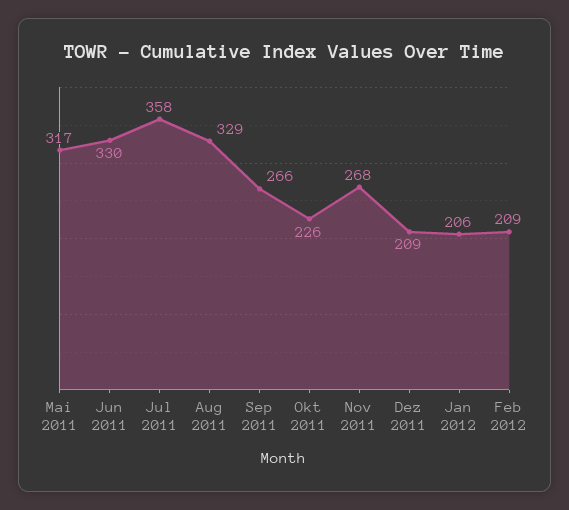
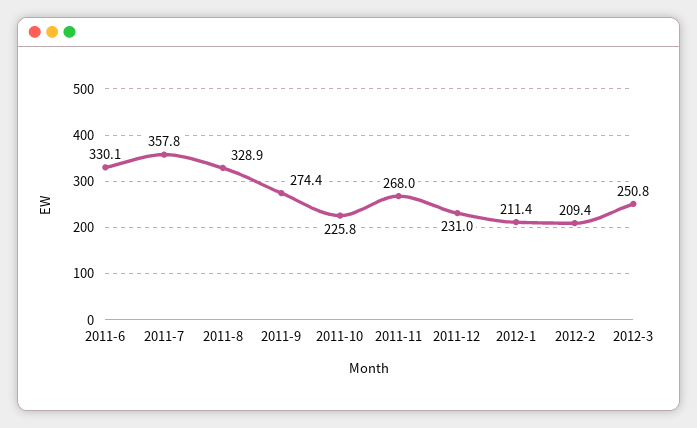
Mai 2011: 317 -> none
Sep 2011: 266 -> 274.4
Dez 2011: 209 -> 231
Jan 2012: 206 -> 211.4
2012-3: none -> 250.8

